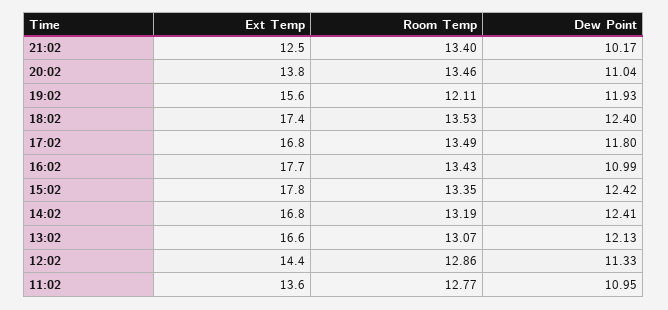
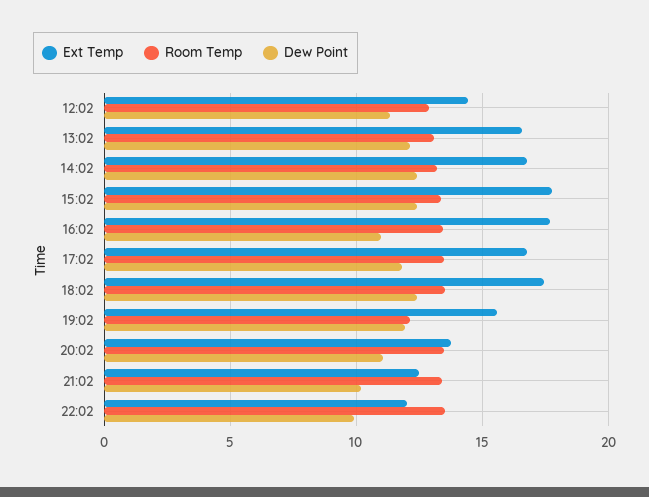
Ext Temp, 11:02: 13.6 -> none
Room Temp, 11:02: 12.77 -> none
Dew Point, 11:02: 10.95 -> none
Ext Temp, 22:02: none -> 12
Room Temp, 22:02: none -> 13.5
Dew Point, 22:02: none -> 10

